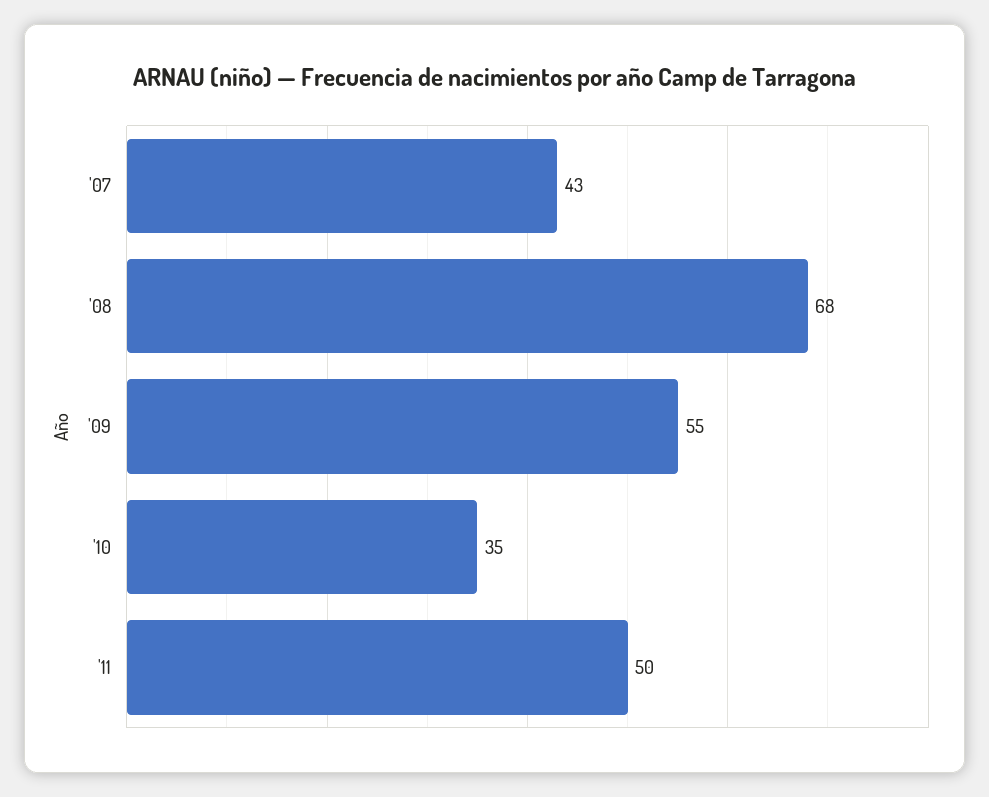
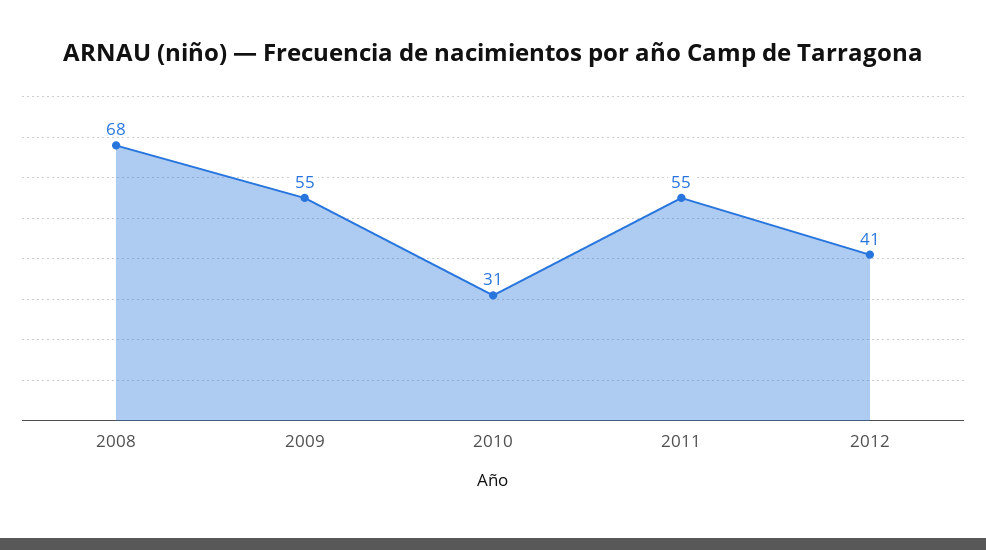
'07: 43 -> none
'10: 35 -> 31
'11: 50 -> 55
2012: none -> 41

